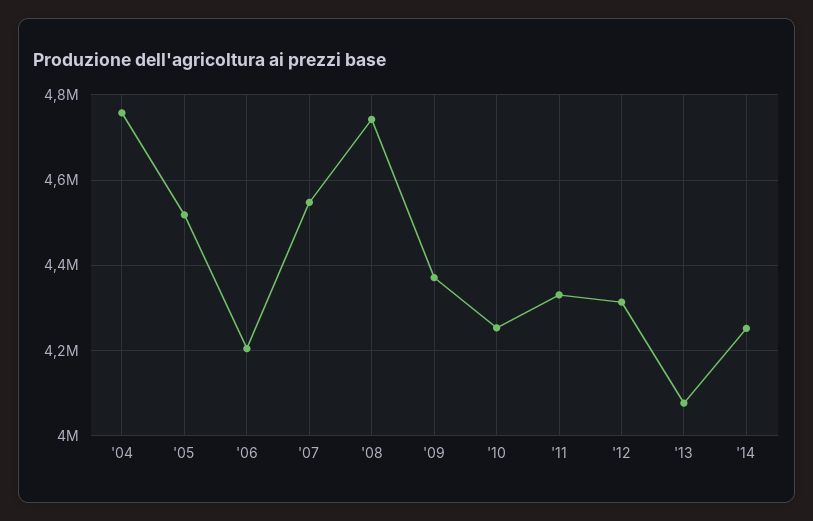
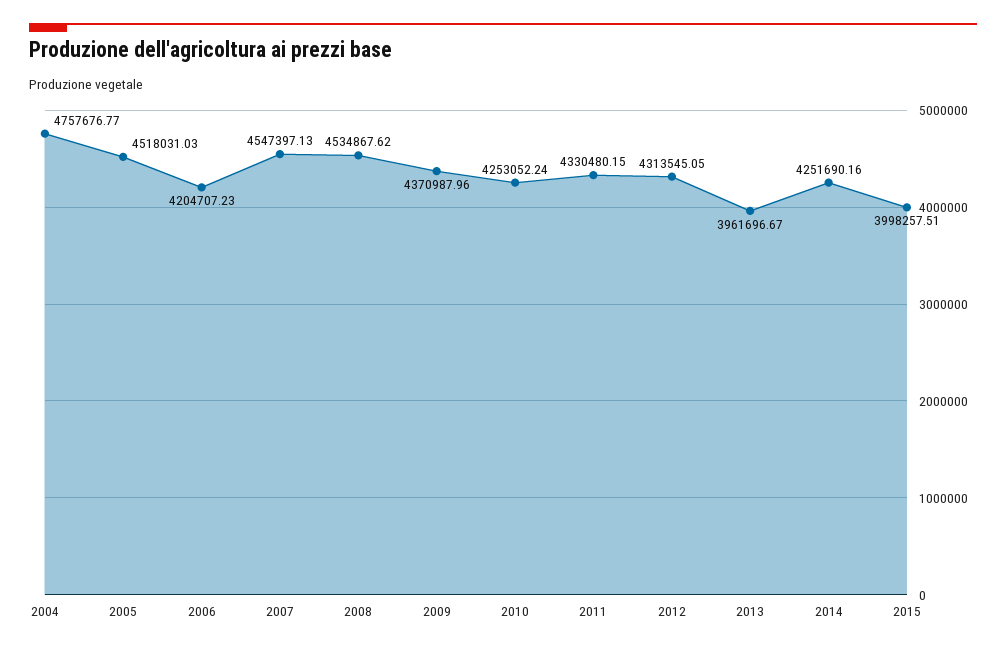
'08: 4740000 -> 4534867.62
'13: 4080000 -> 3961696.67
2015: none -> 3998257.51

